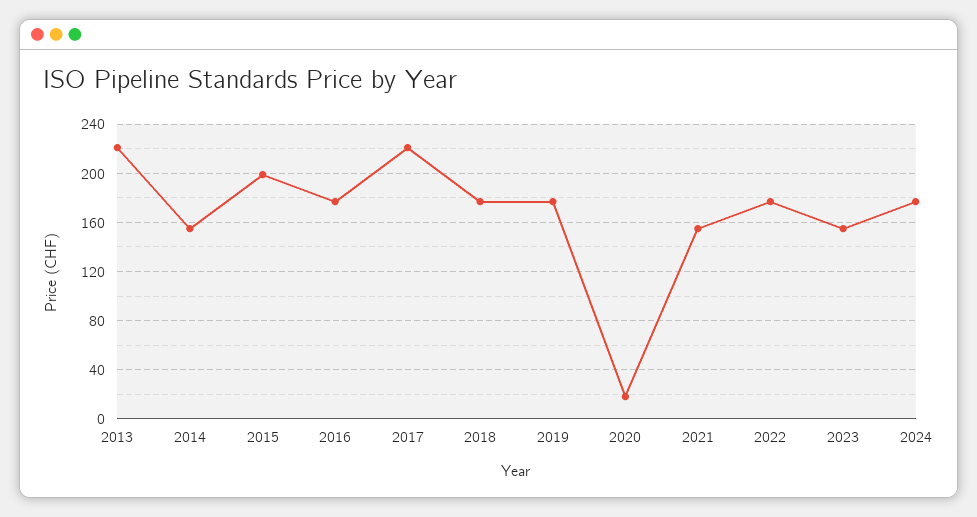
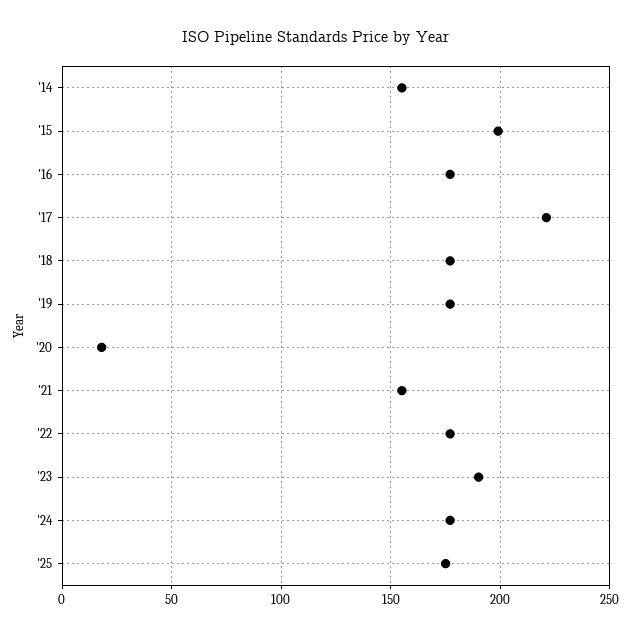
2013: 220 -> none
2023: 155 -> 190
'25: none -> 175

